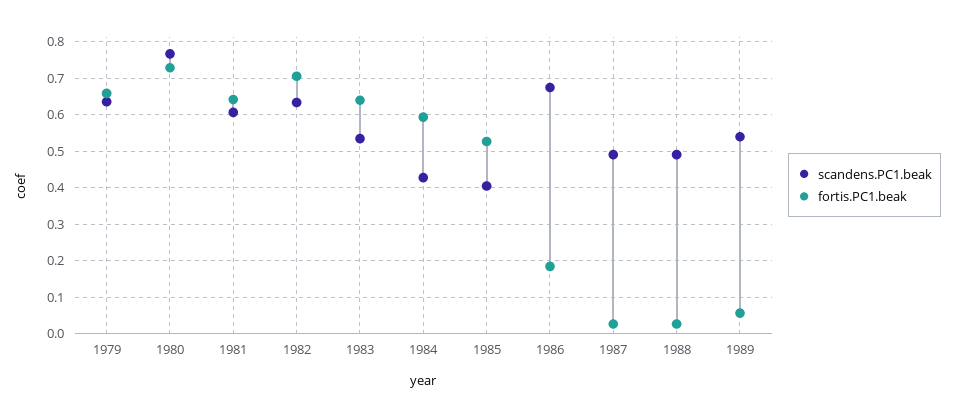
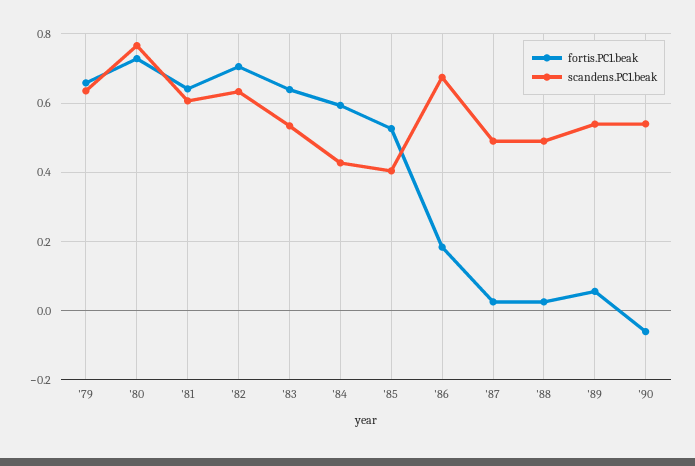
fortis.PC1.beak, '90: none -> -0.06
scandens.PC1.beak, '90: none -> 0.54

